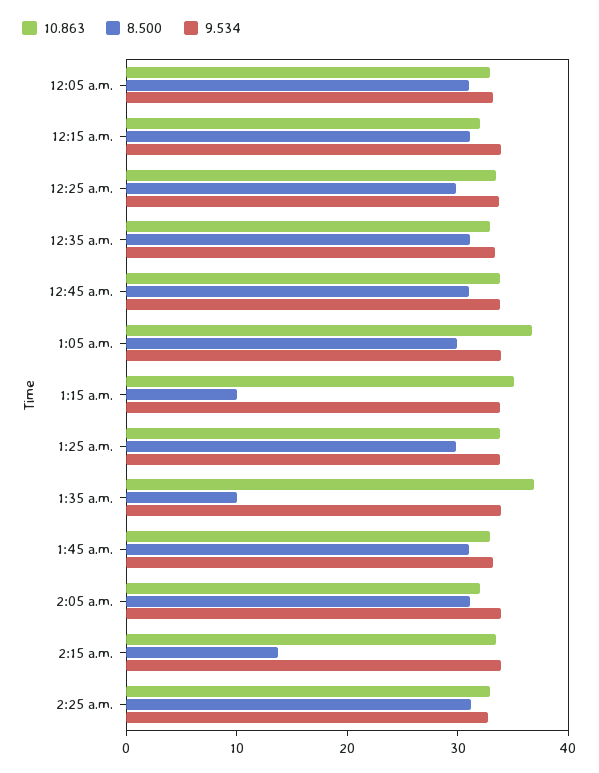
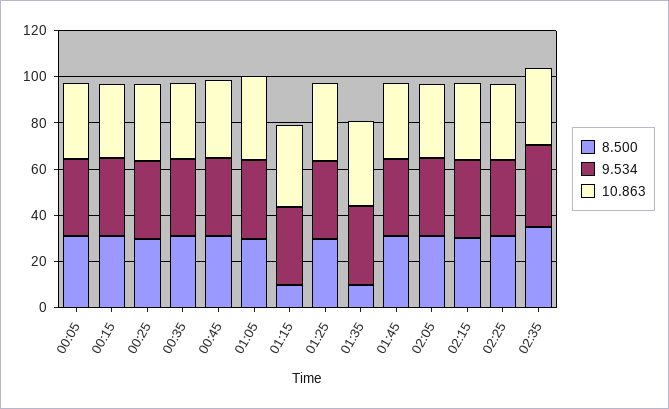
8.500, 2:15 a.m.: 14 -> 30
8.500, 02:35: none -> 35
9.534, 02:35: none -> 35
10.863, 02:35: none -> 35

